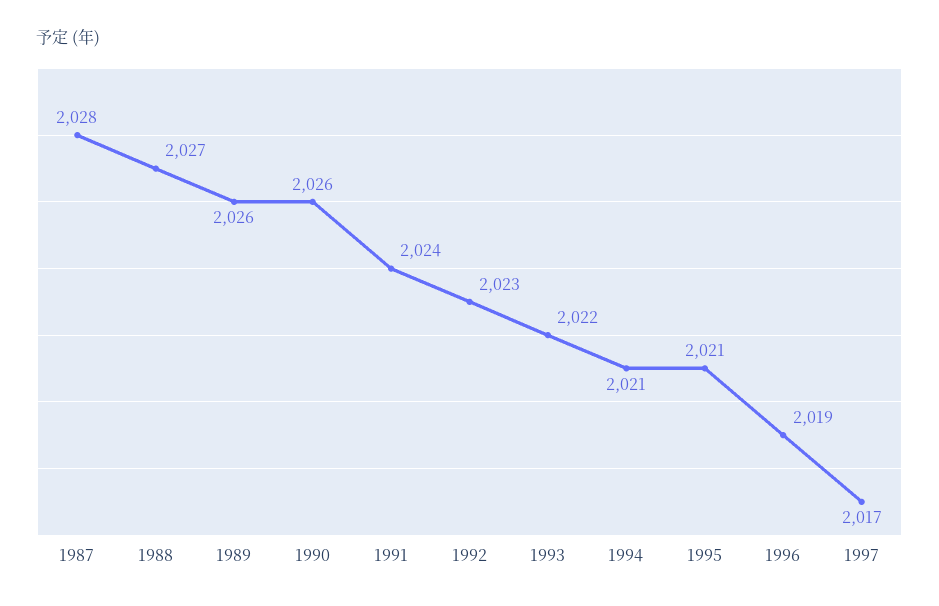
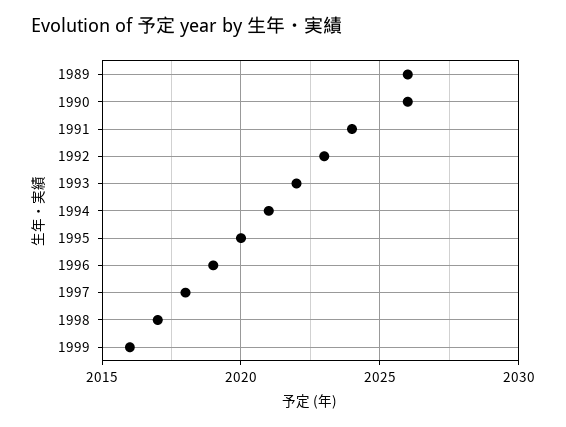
1987: 2028 -> none
1988: 2027 -> none
1995: 2021 -> 2020
1997: 2017 -> 2018
1998: none -> 2017
1999: none -> 2016

